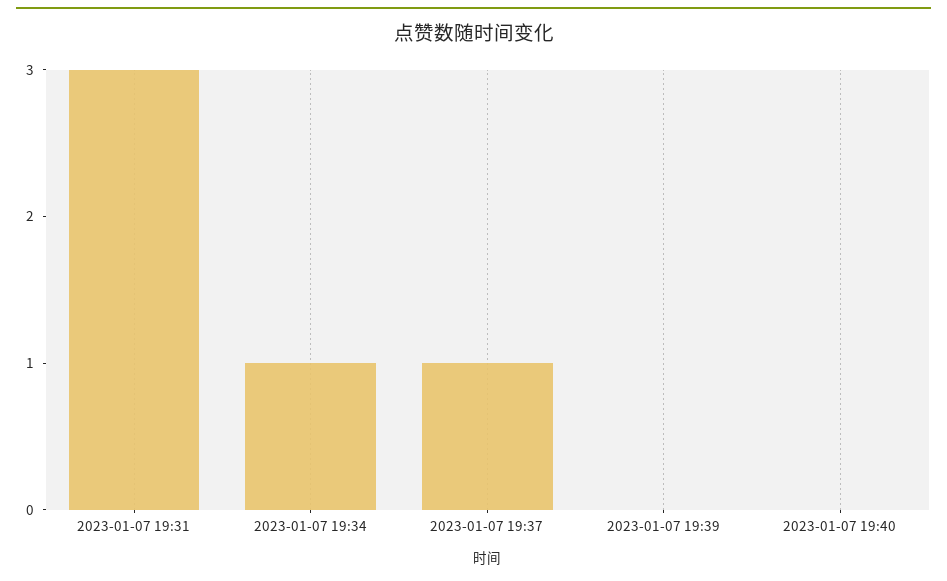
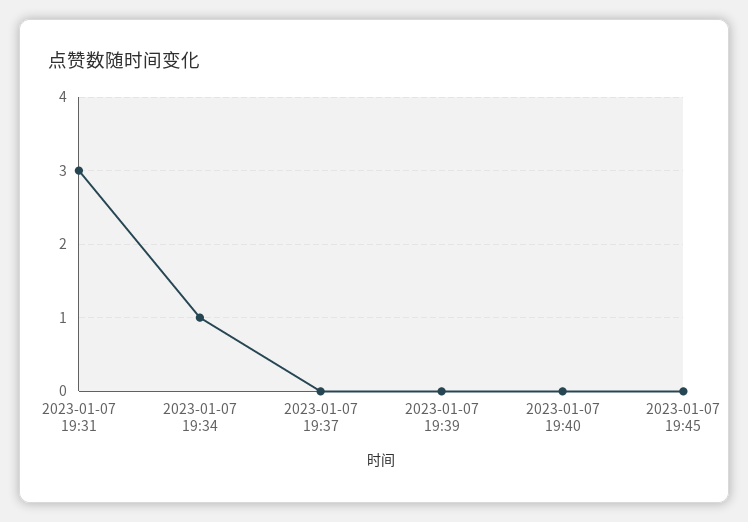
2023-01-07 19:37: 1 -> 0
2023-01-07 19:45: none -> 0

